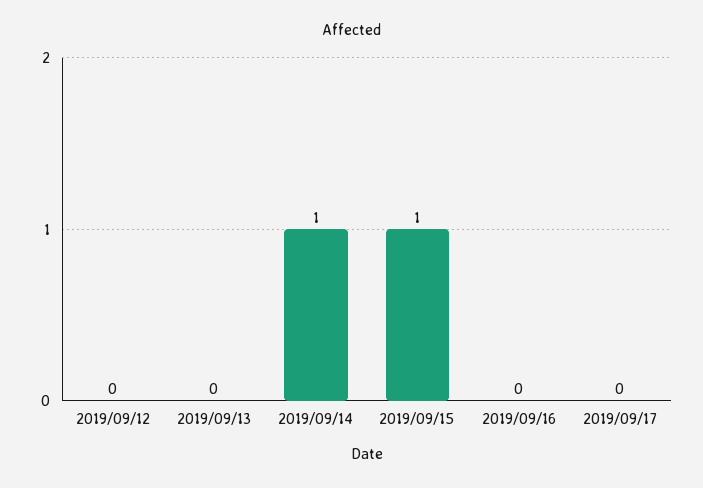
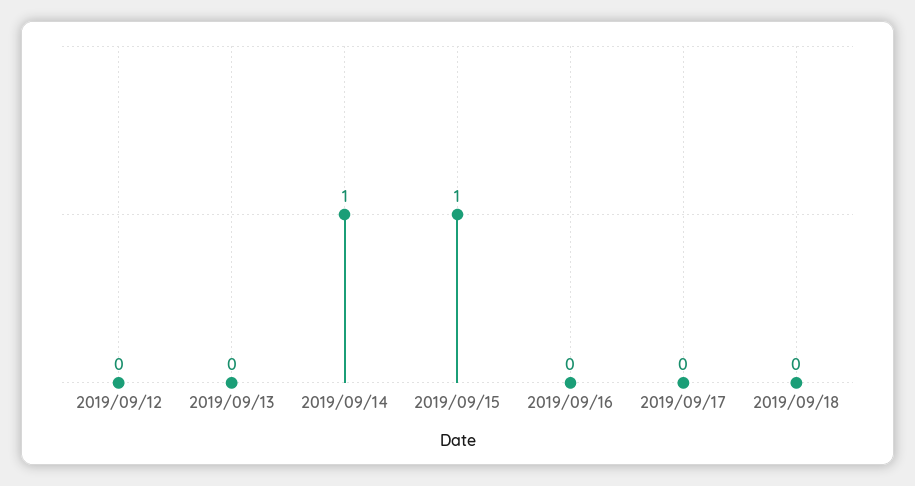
2019/09/18: none -> 0

